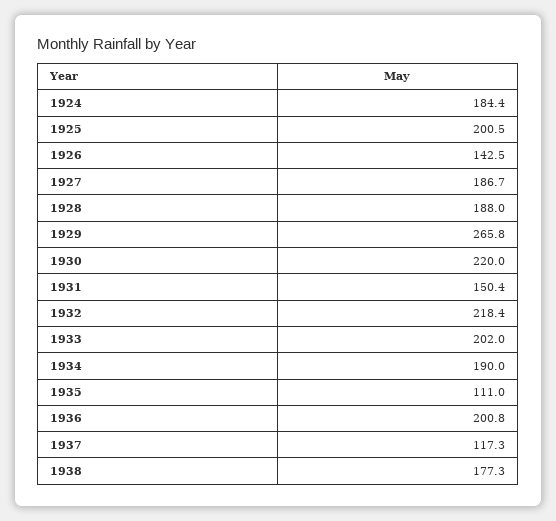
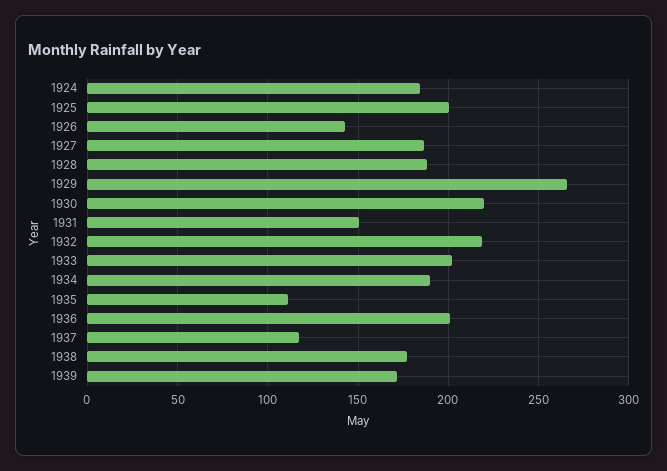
1939: none -> 170

